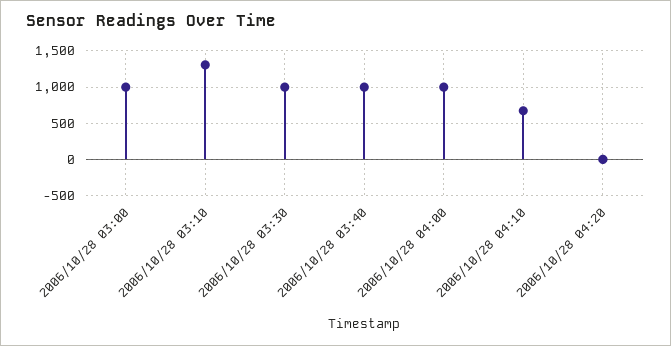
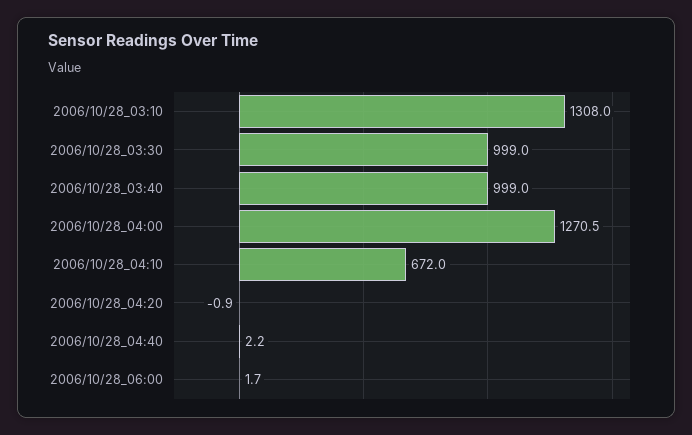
2006/10/28 03:00: 1000 -> none
2006/10/28 04:00: 1000 -> 1270.5
2006/10/28_04:40: none -> 2.2
2006/10/28_06:00: none -> 1.7

